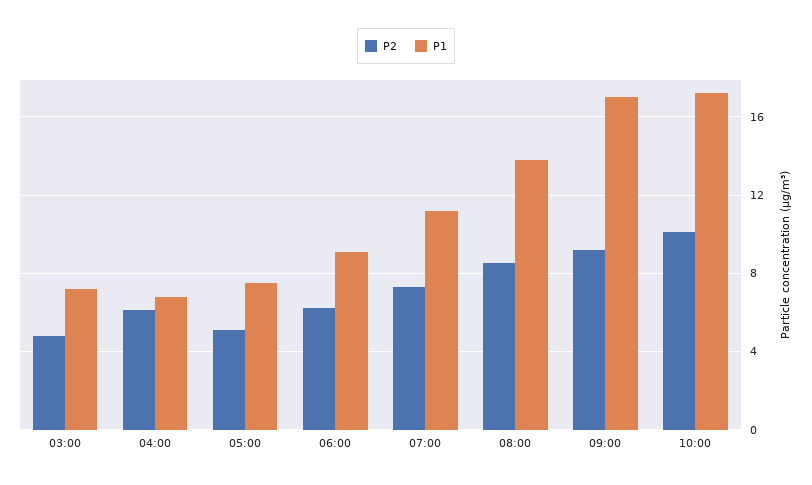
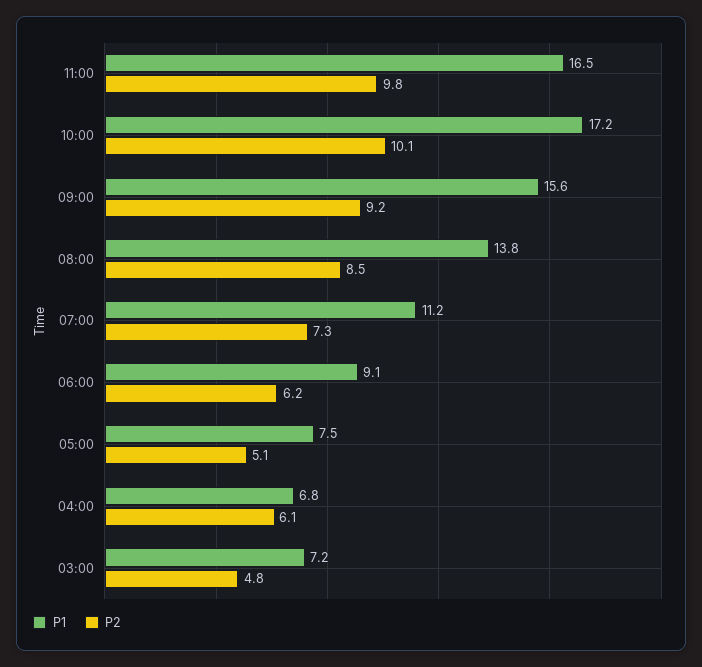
P1, 09:00: 17 -> 15.6
P1, 11:00: none -> 16.5
P2, 11:00: none -> 9.8

